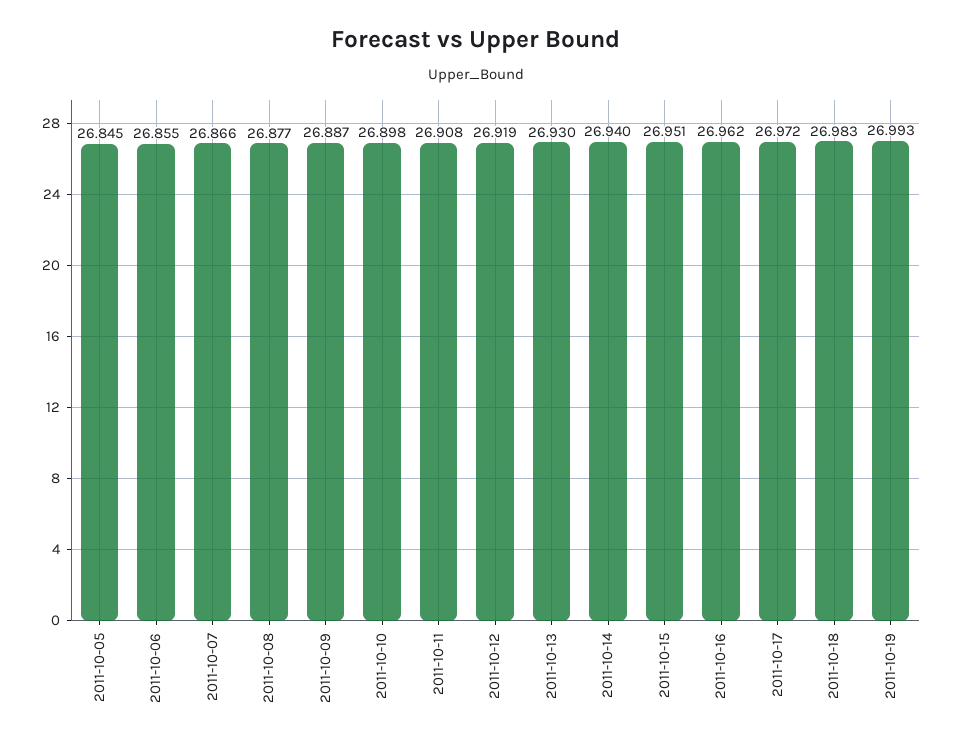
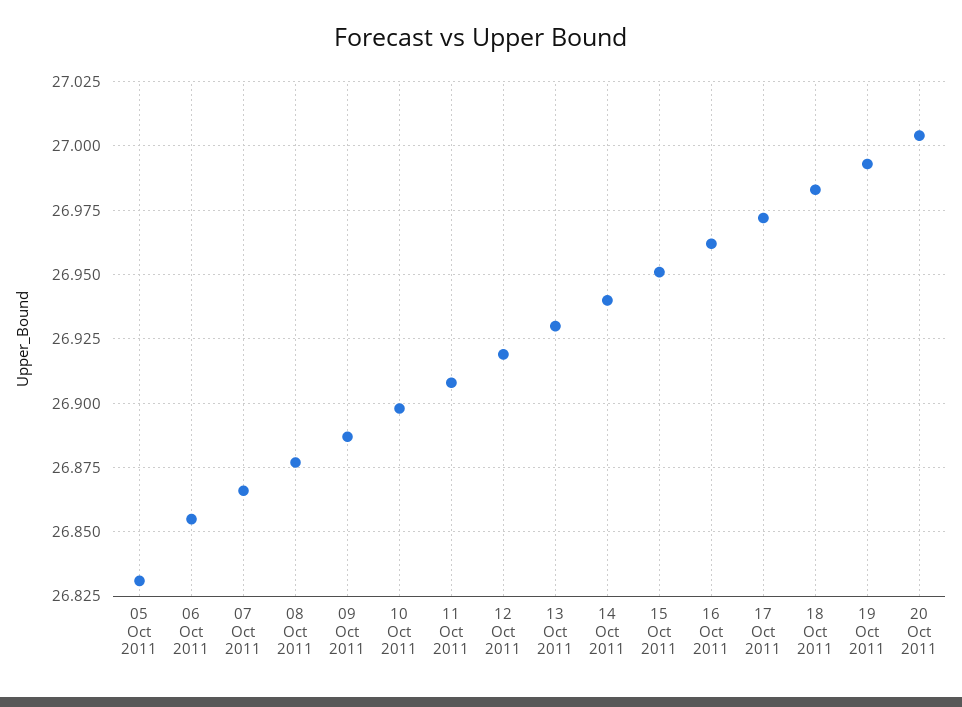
2011-10-05: 26.845 -> 26.83
20 Oct 2011: none -> 27.005

